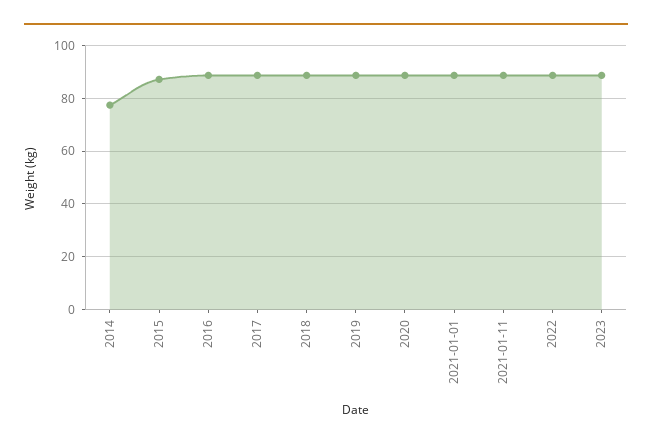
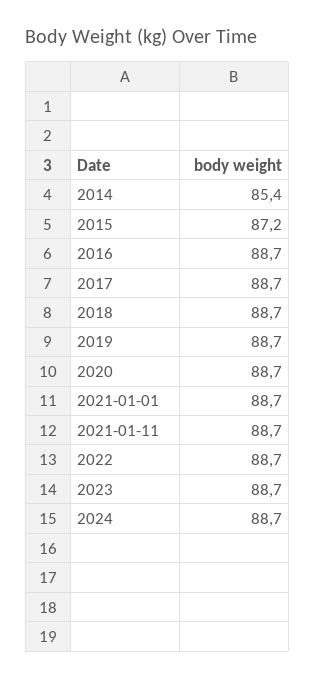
2014: 77.5 -> 85.4
2024: none -> 88.7

